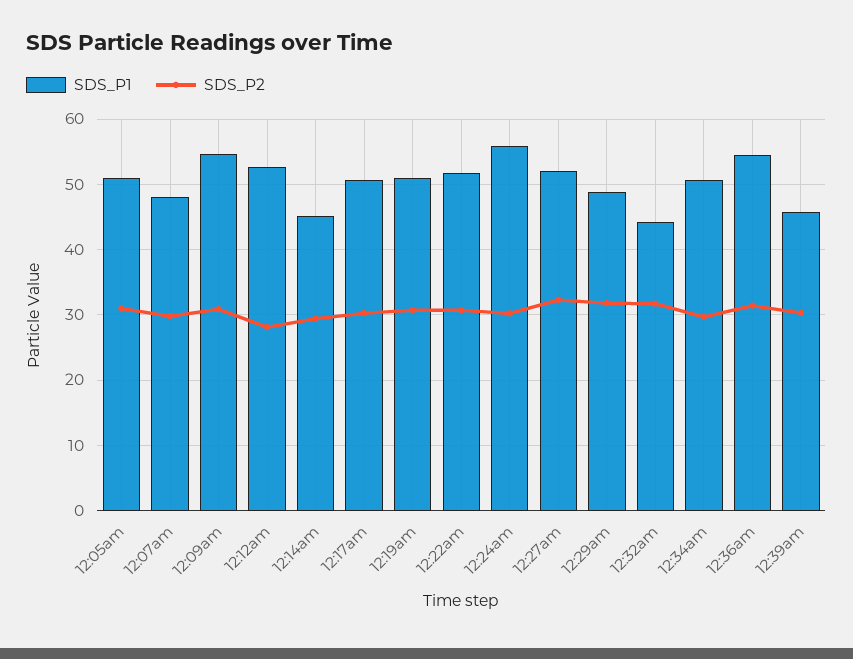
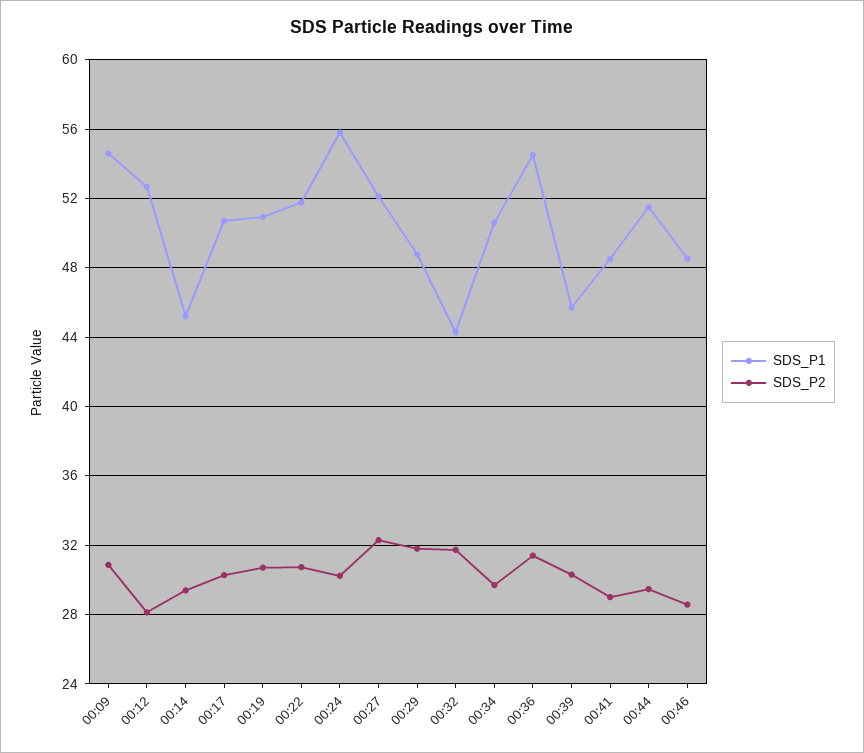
SDS_P1, 12:05am: 51 -> none
SDS_P2, 12:05am: 31 -> none
SDS_P1, 12:07am: 48 -> none
SDS_P2, 12:07am: 30 -> none
SDS_P1, 00:41: none -> 48.5
SDS_P2, 00:41: none -> 29
SDS_P1, 00:44: none -> 51.5
SDS_P2, 00:44: none -> 29.5
SDS_P1, 00:46: none -> 48.5
SDS_P2, 00:46: none -> 28.5

